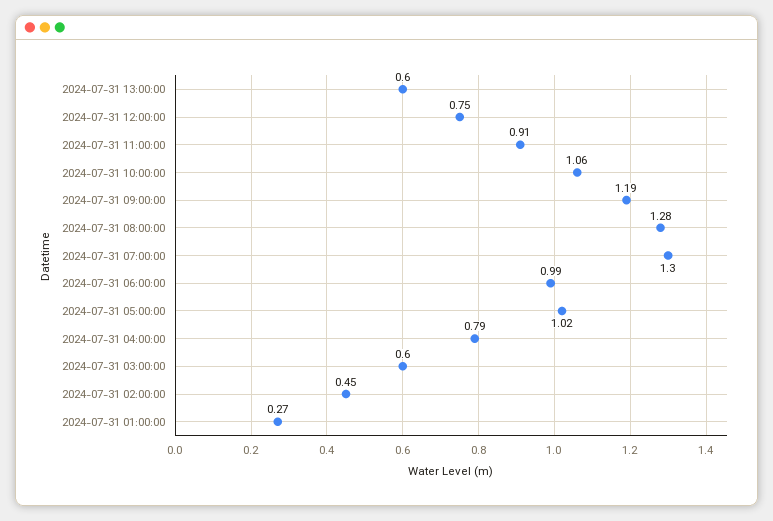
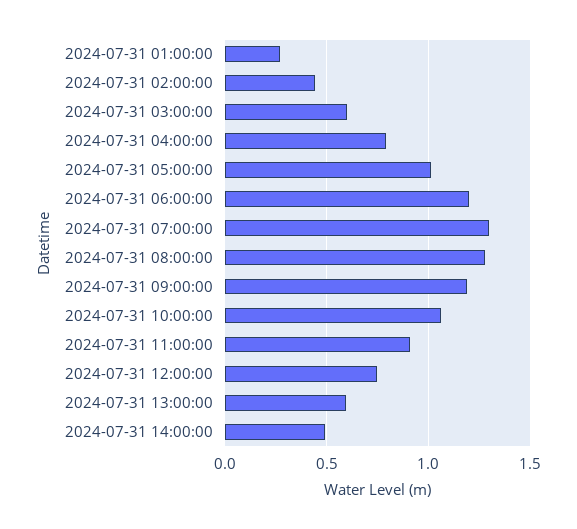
2024-07-31 06:00:00: 0.99 -> 1.2
2024-07-31 14:00:00: none -> 0.5

